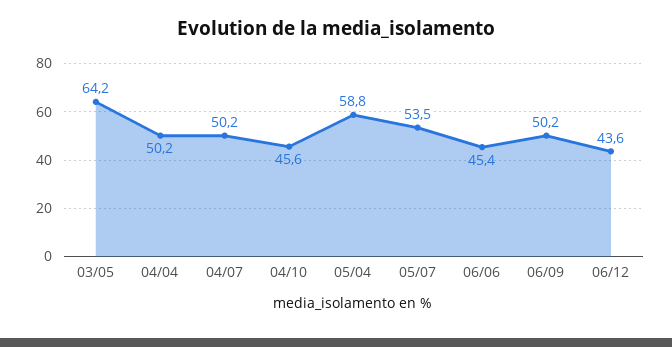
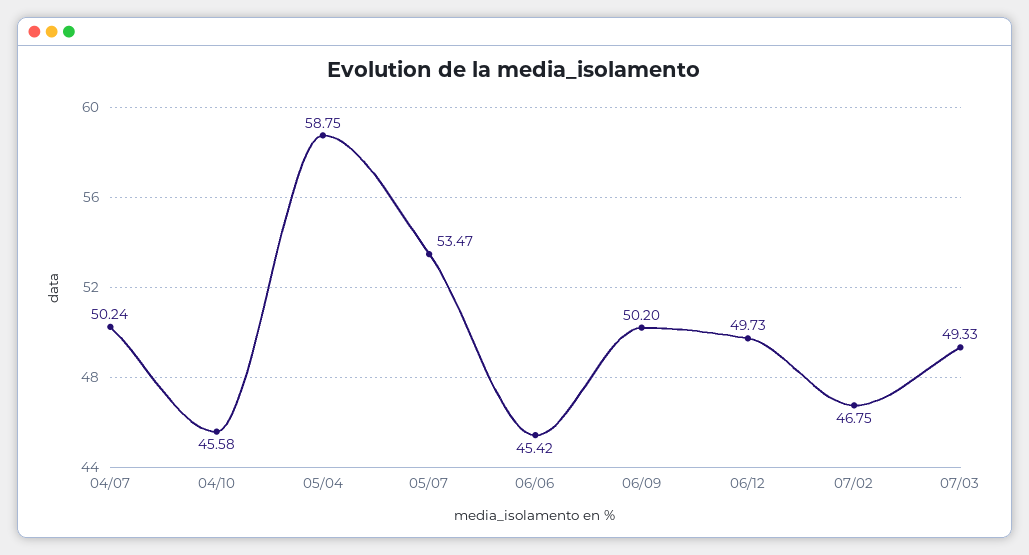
03/05: 64.2 -> none
04/04: 50.2 -> none
06/12: 43.6 -> 49.73
07/02: none -> 46.75
07/03: none -> 49.33

